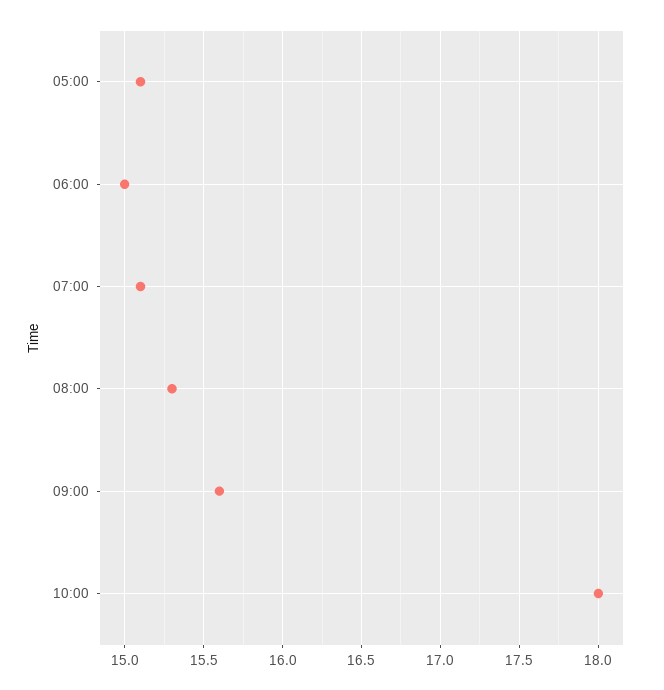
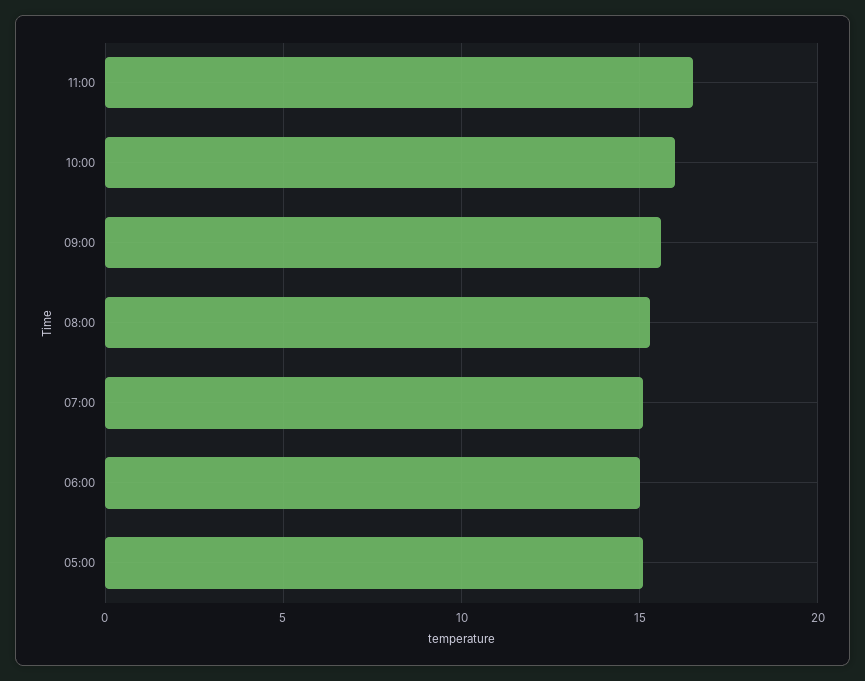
10:00: 18 -> 16
11:00: none -> 16.5

